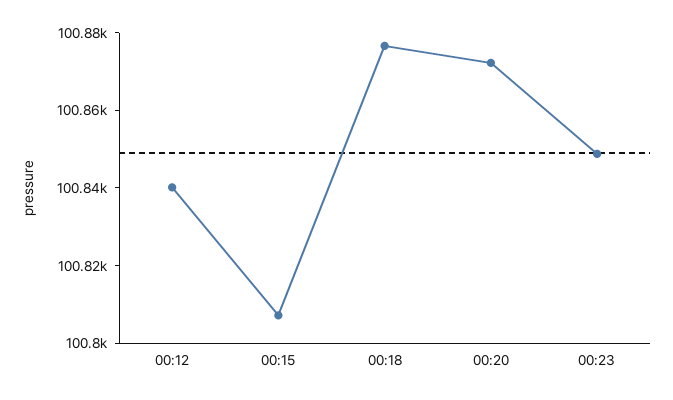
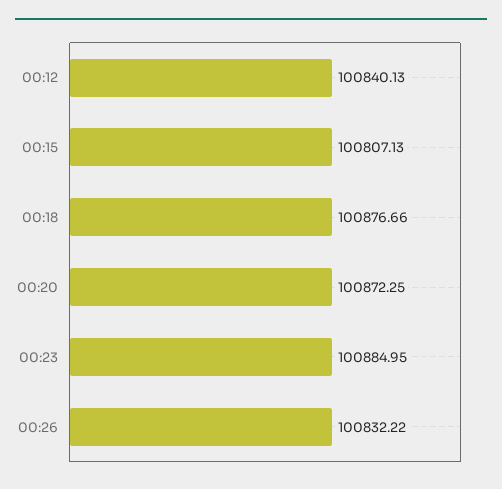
00:23: 100850 -> 100884.95
00:26: none -> 100832.22

